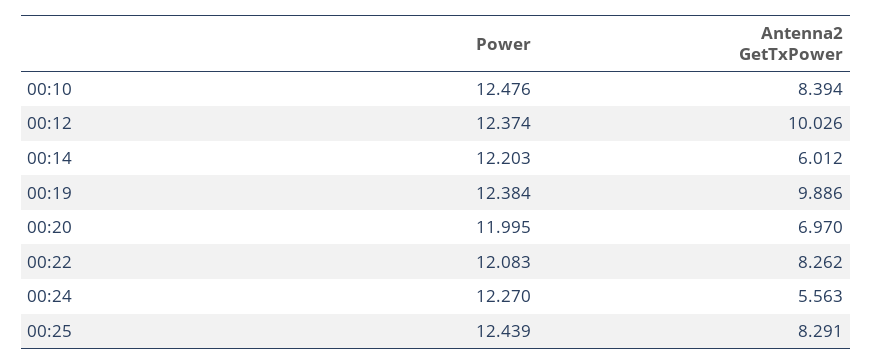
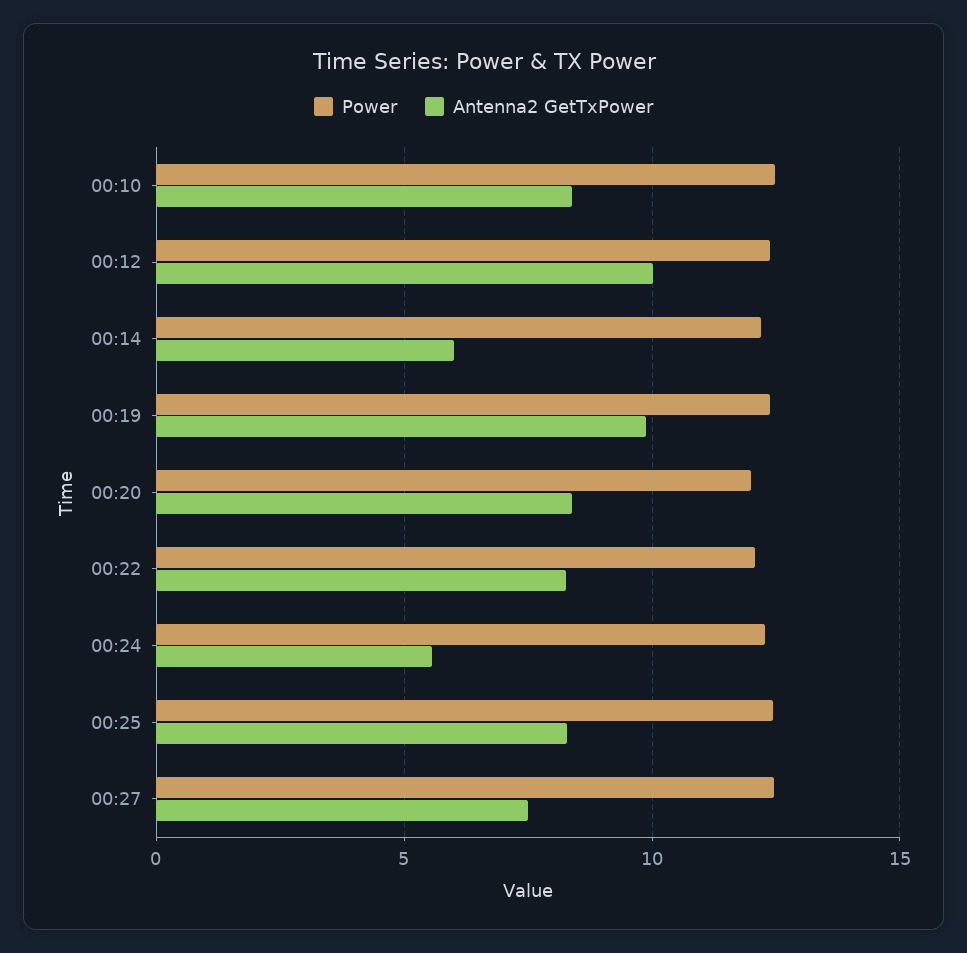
Antenna2 GetTxPower, 00:20: 6.97 -> 8.5
Power, 00:27: none -> 12.5
Antenna2 GetTxPower, 00:27: none -> 7.5

